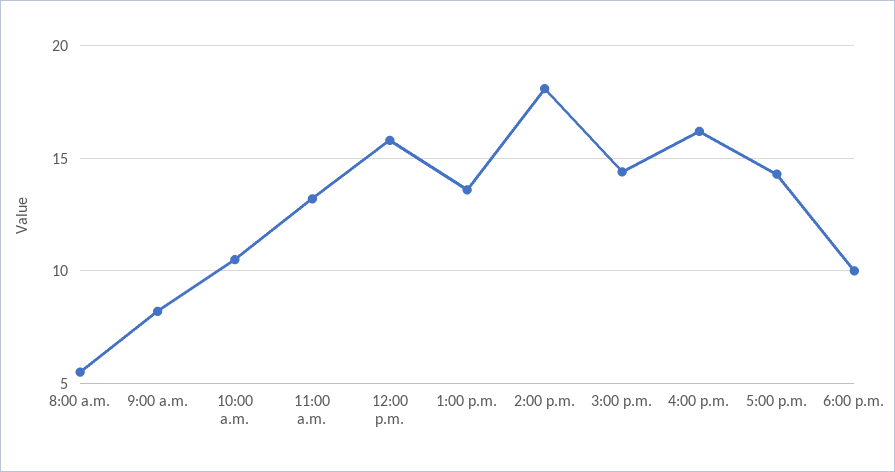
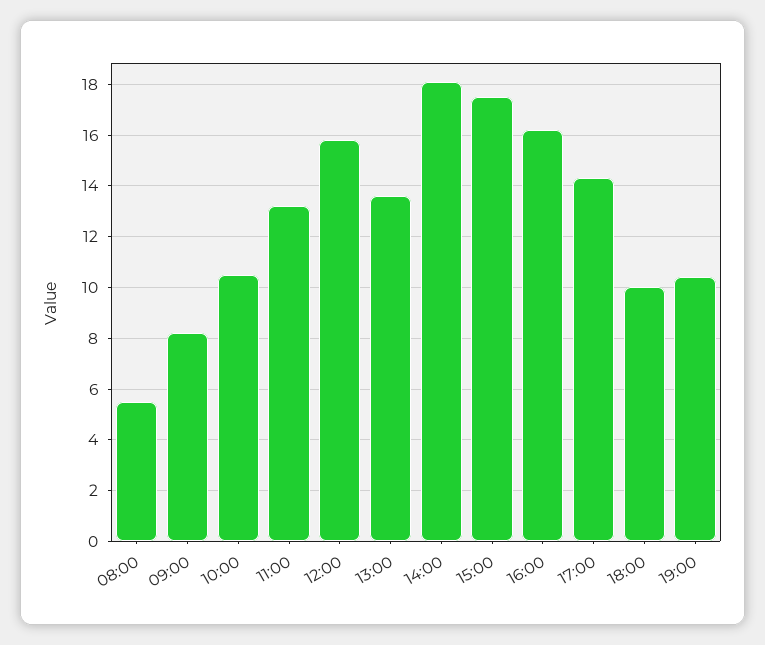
3:00 p.m.: 14.5 -> 17.5
19:00: none -> 10.5

